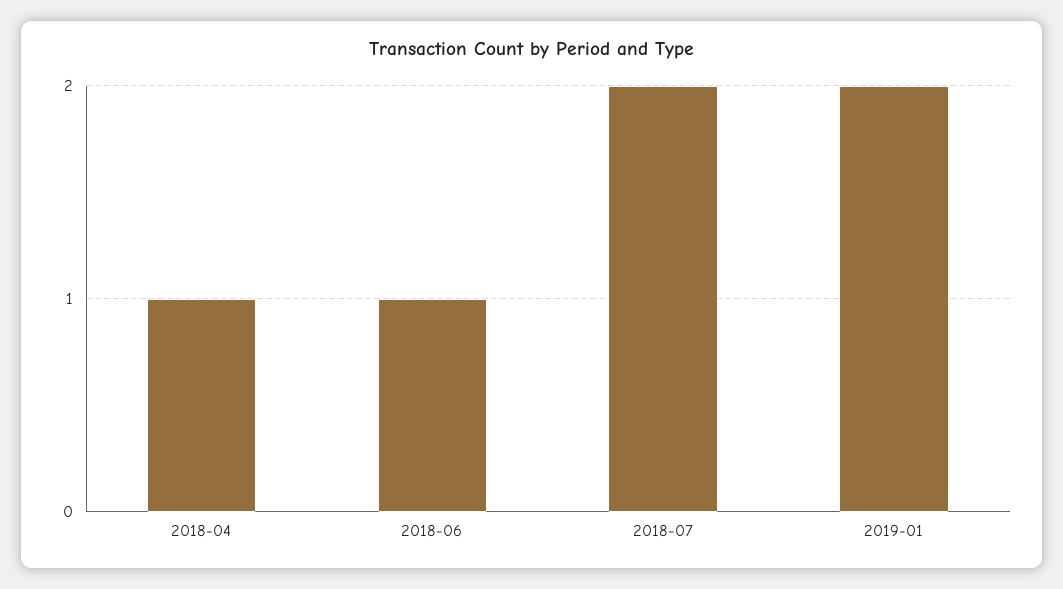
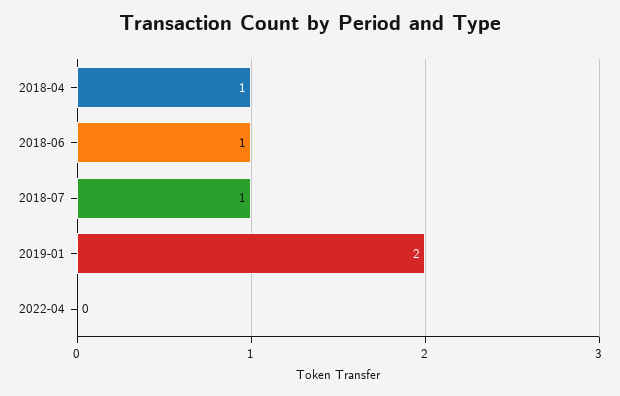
2018-07: 2 -> 1
2022-04: none -> 0

